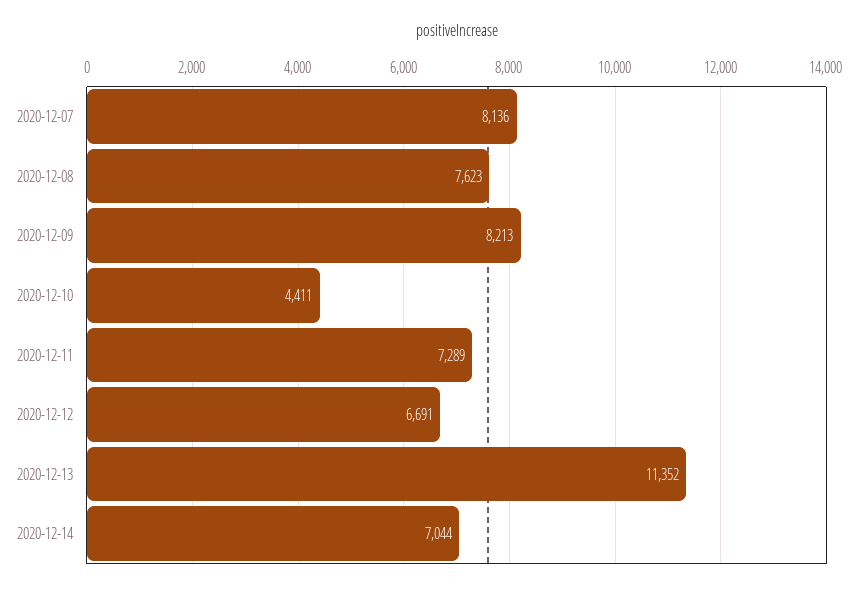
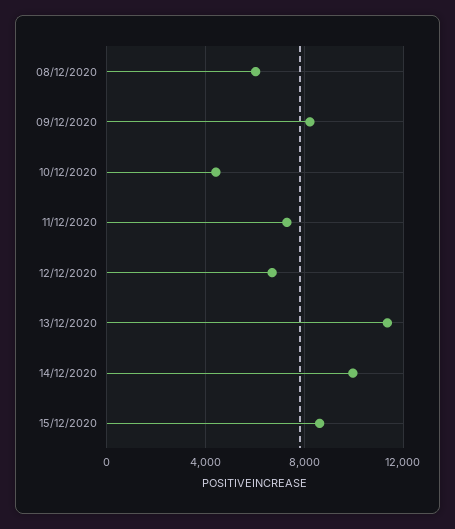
2020-12-07: 8136 -> none
2020-12-08: 7623 -> 6000
2020-12-14: 7044 -> 10000
15/12/2020: none -> 8500

